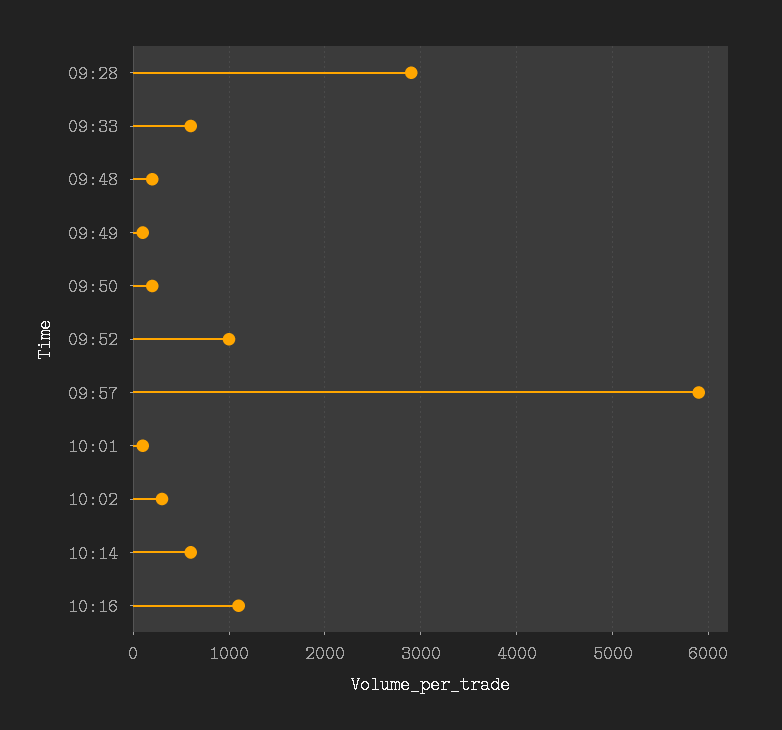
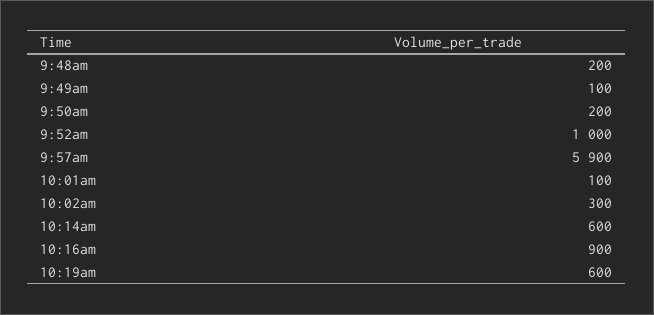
09:28: 2900 -> none
09:33: 600 -> none
10:16: 1100 -> 900
10:19am: none -> 600

